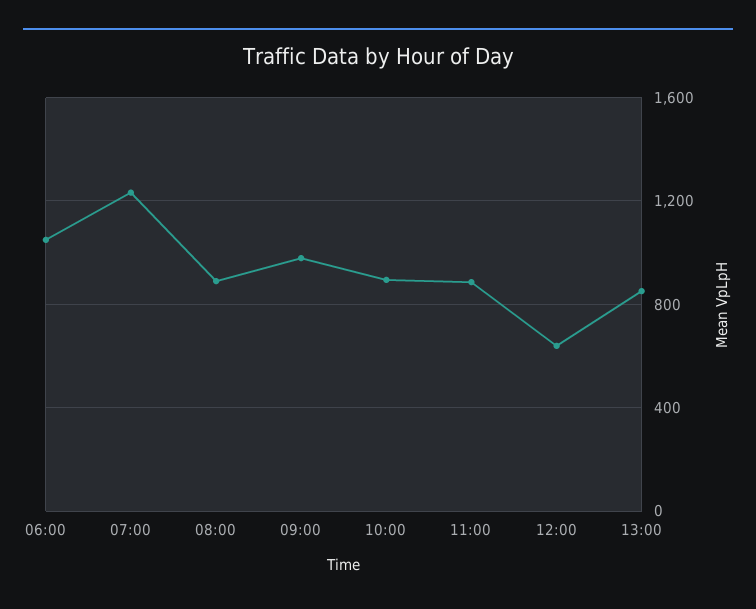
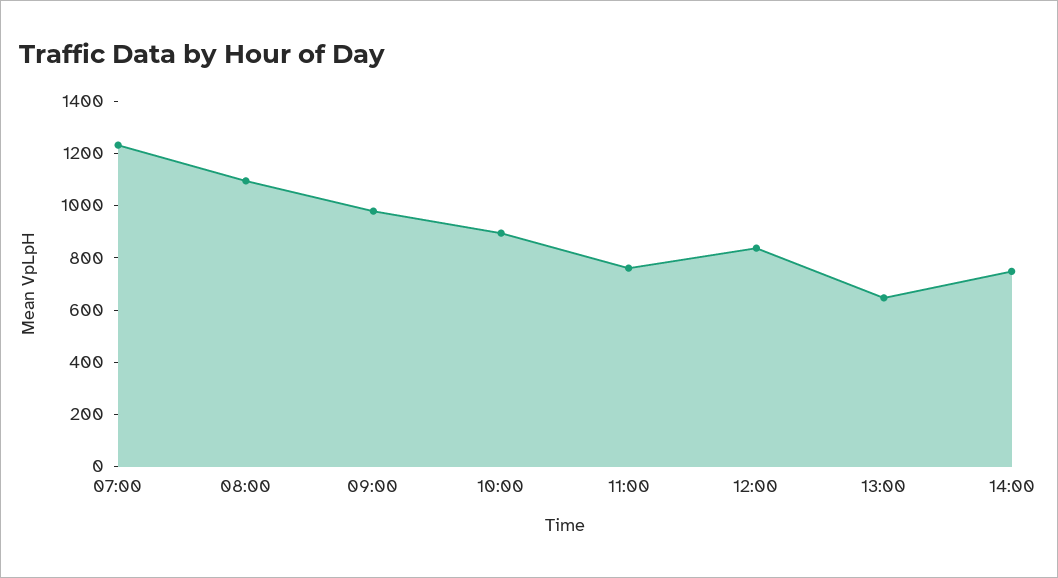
06:00: 1050 -> none
08:00: 900 -> 1100
11:00: 900 -> 750
12:00: 650 -> 850
13:00: 850 -> 650
14:00: none -> 750

